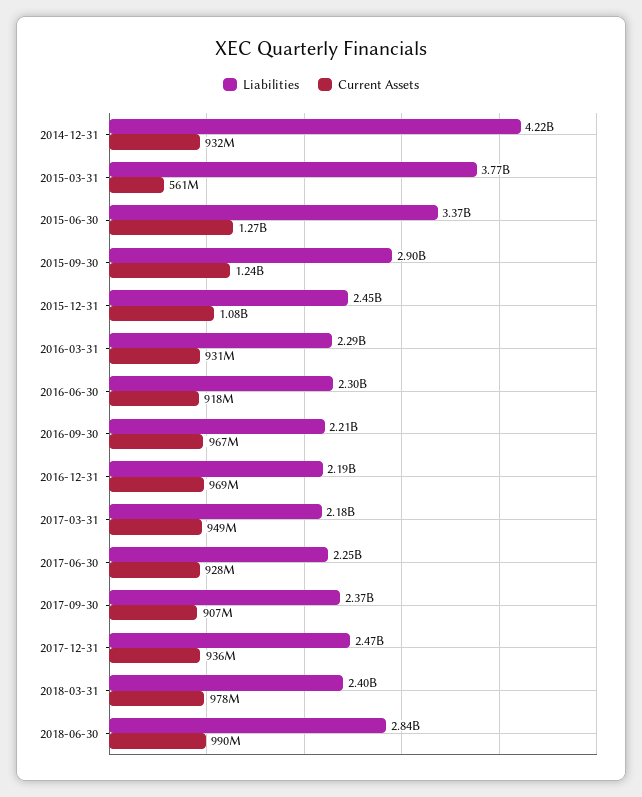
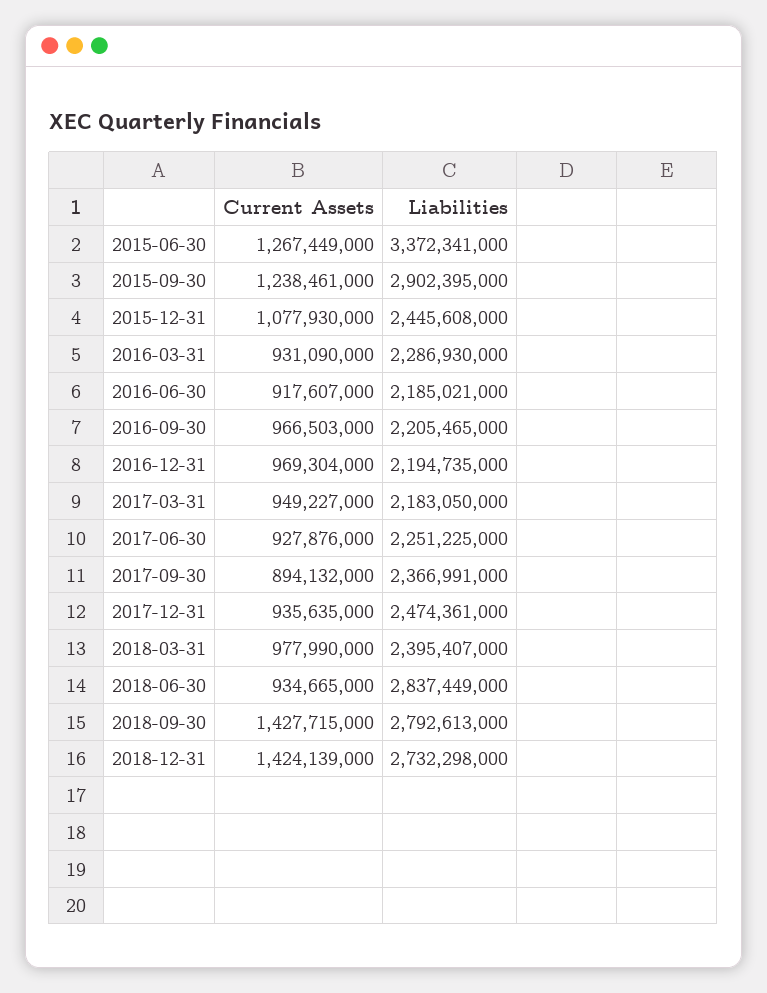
Liabilities, 2014-12-31: 4220000000 -> none
Current Assets, 2014-12-31: 932000000 -> none
Liabilities, 2015-03-31: 3770000000 -> none
Current Assets, 2015-03-31: 561000000 -> none
Liabilities, 2016-06-30: 2300000000 -> 2185021000
Current Assets, 2017-09-30: 907000000 -> 894132000
Current Assets, 2018-06-30: 990000000 -> 934665000
Current Assets, 2018-09-30: none -> 1427715000
Liabilities, 2018-09-30: none -> 2792613000
Current Assets, 2018-12-31: none -> 1424139000
Liabilities, 2018-12-31: none -> 2732298000

